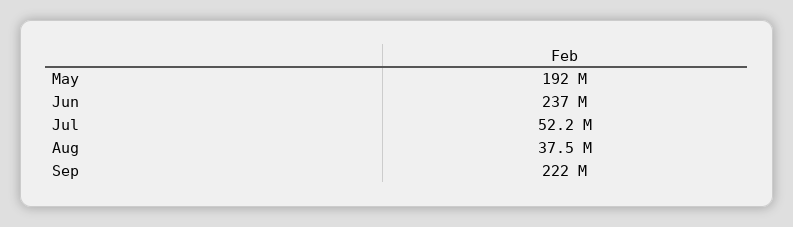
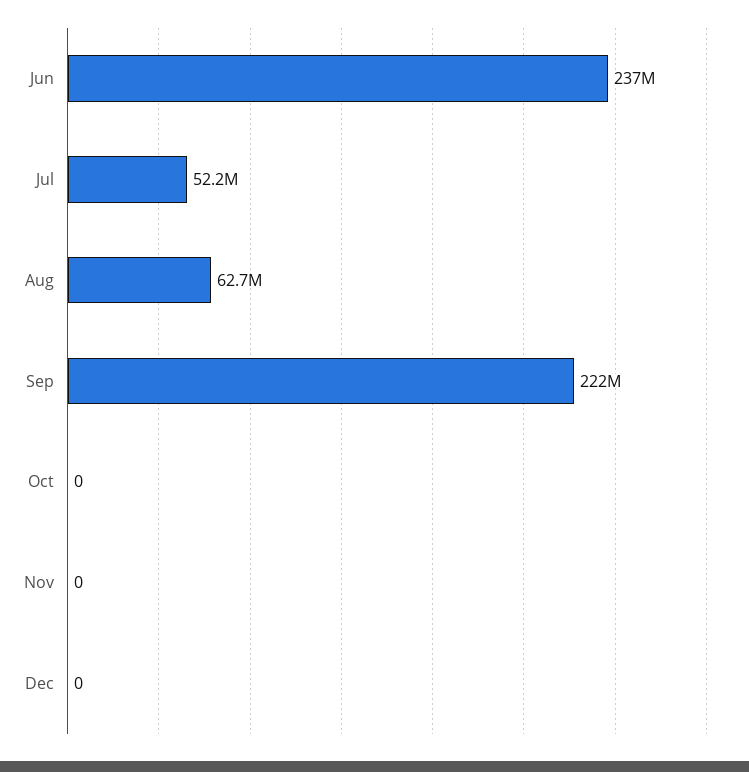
May: 192000000 -> none
Aug: 37500000 -> 62700000
Oct: none -> 0
Nov: none -> 0
Dec: none -> 0

